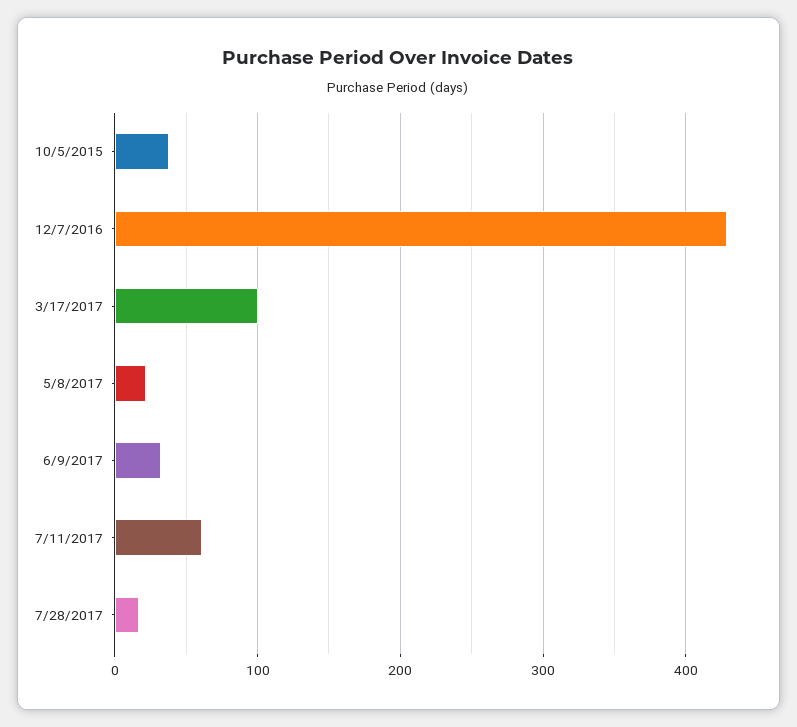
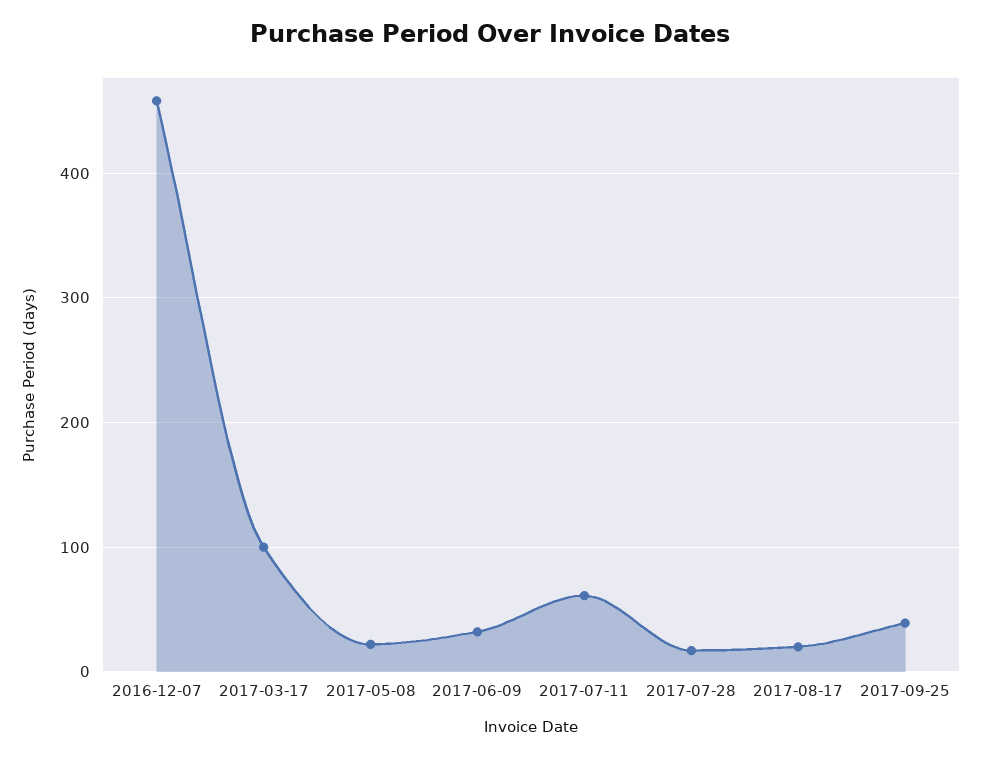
10/5/2015: 40 -> none
12/7/2016: 430 -> 460
2017-08-17: none -> 20
2017-09-25: none -> 40

